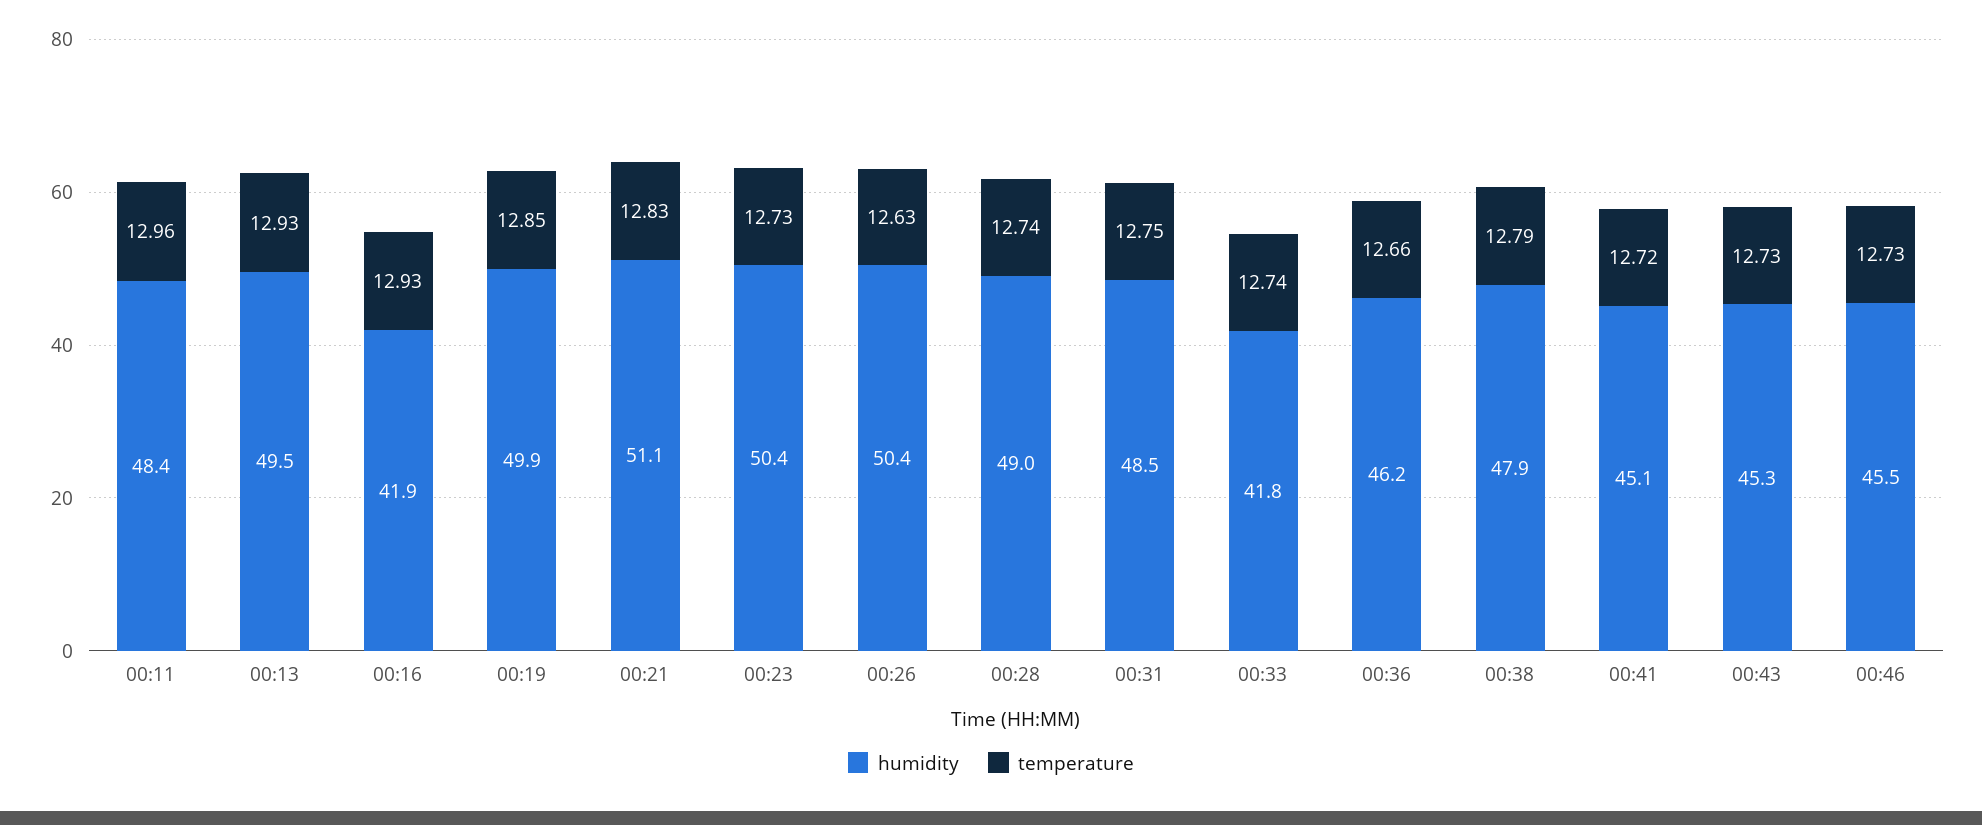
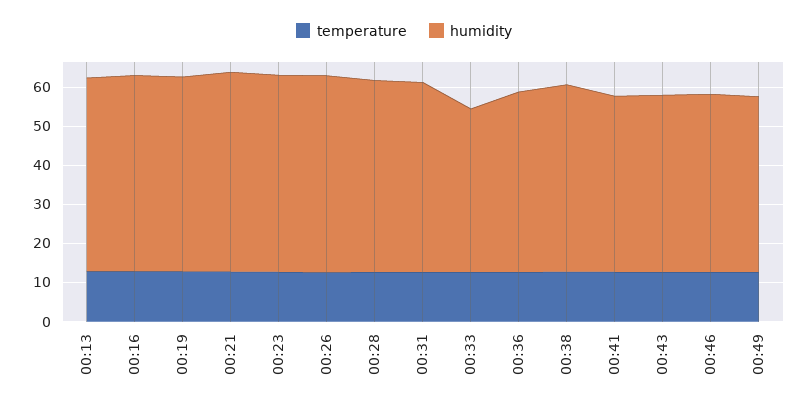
humidity, 00:11: 48.4 -> none
temperature, 00:11: 12.96 -> none
humidity, 00:16: 41.9 -> 50
temperature, 00:49: none -> 12.5
humidity, 00:49: none -> 45

